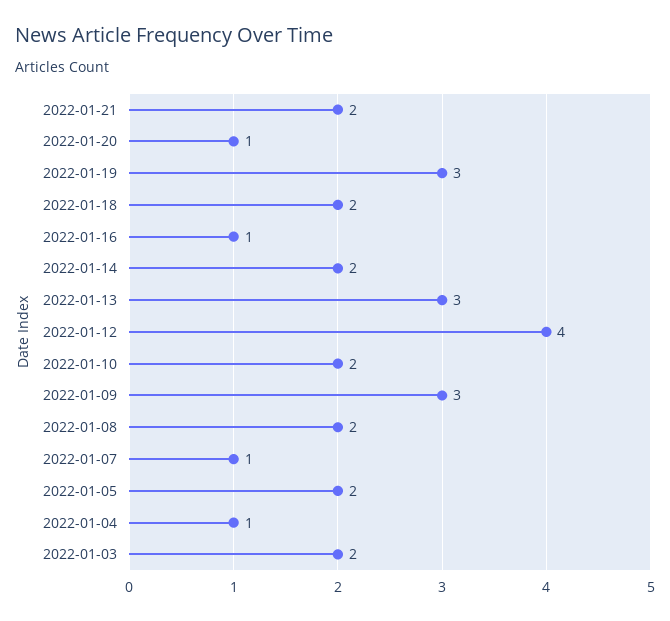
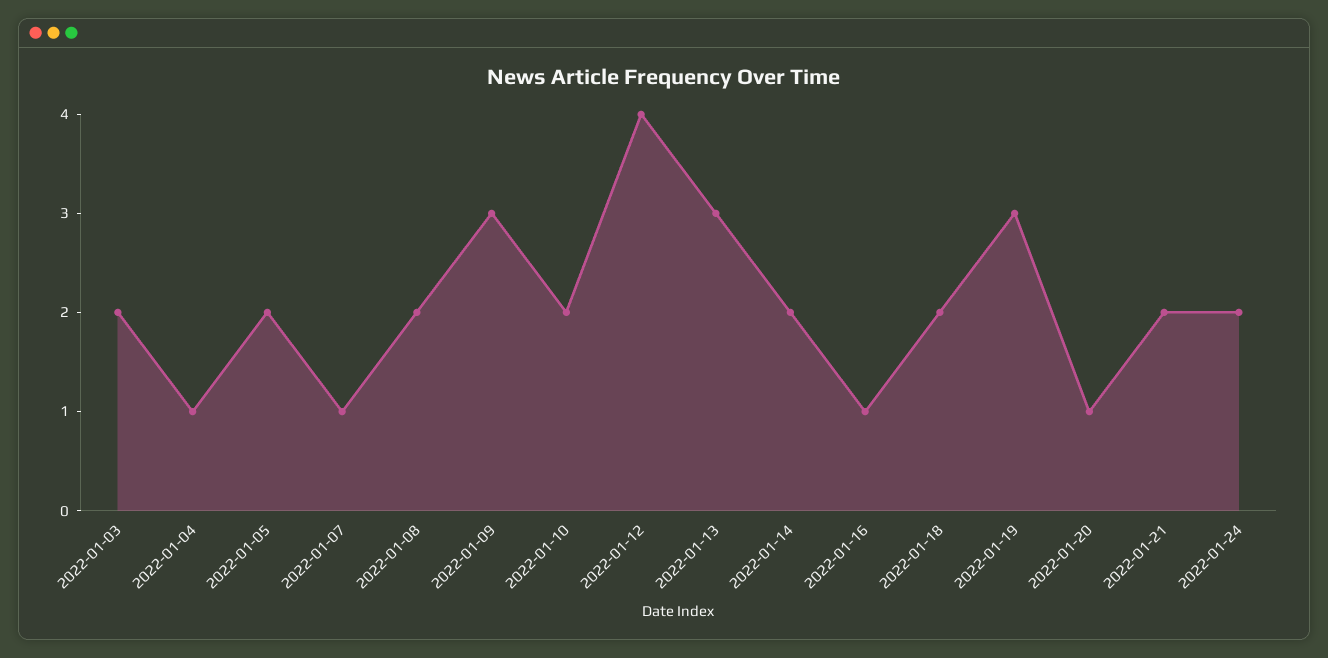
2022-01-24: none -> 2

